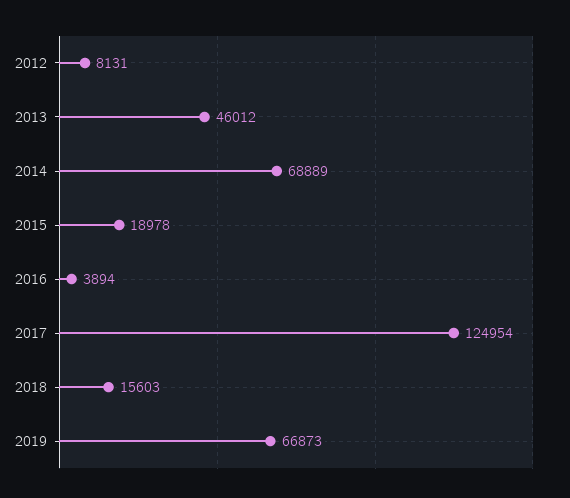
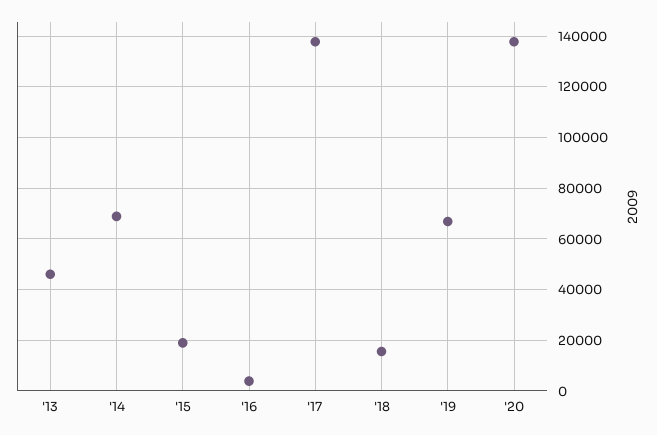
2012: 8131 -> none
2017: 124954 -> 137500
'20: none -> 137500

